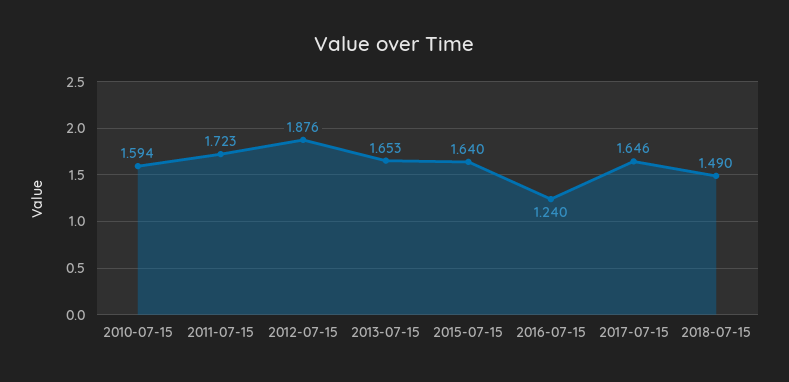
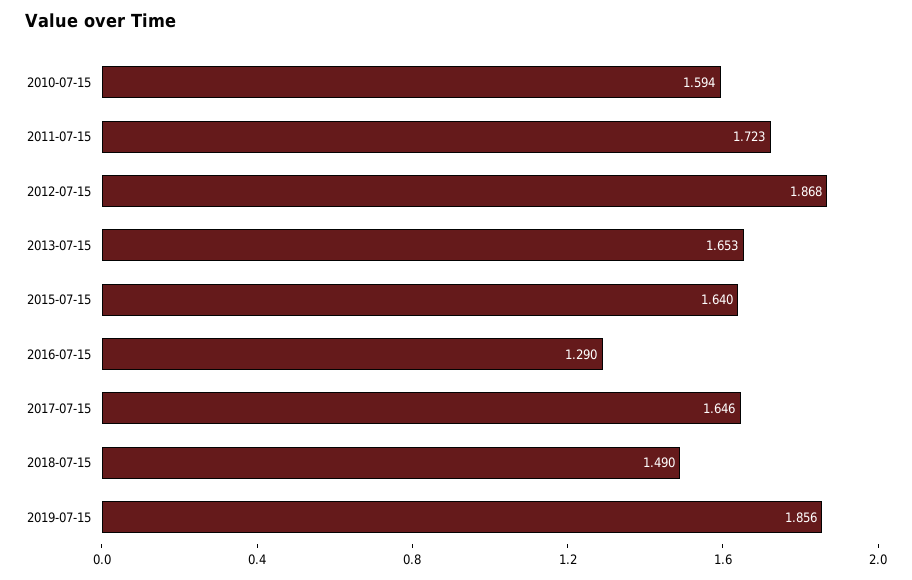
2012-07-15: 1.876 -> 1.868
2016-07-15: 1.24 -> 1.29
2019-07-15: none -> 1.856

